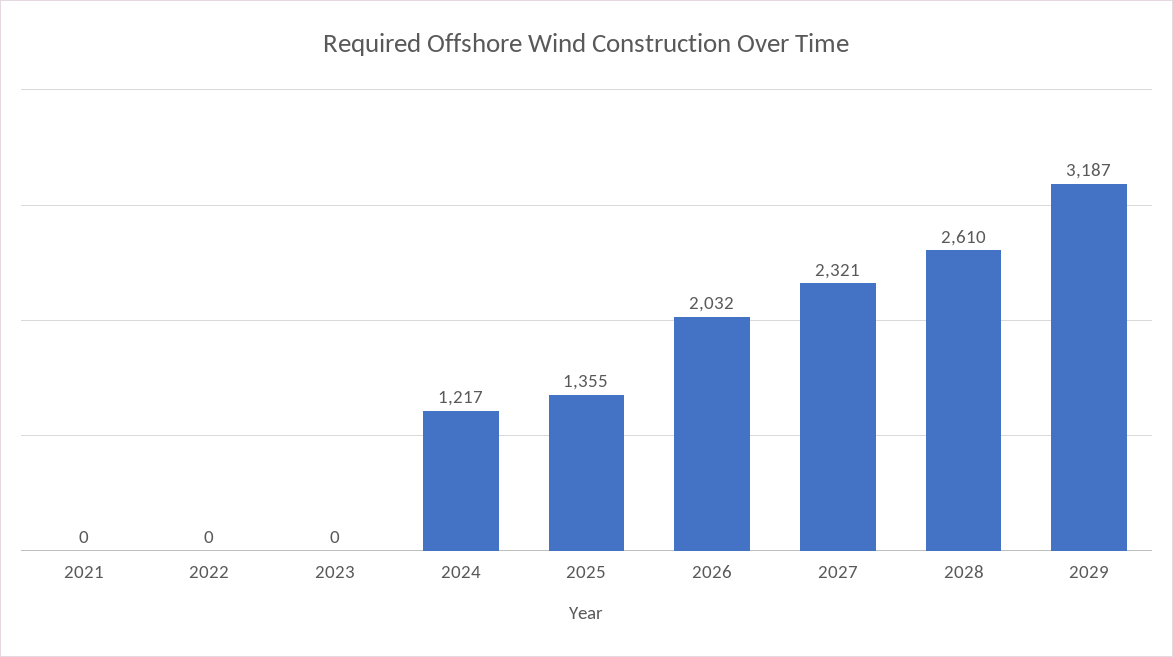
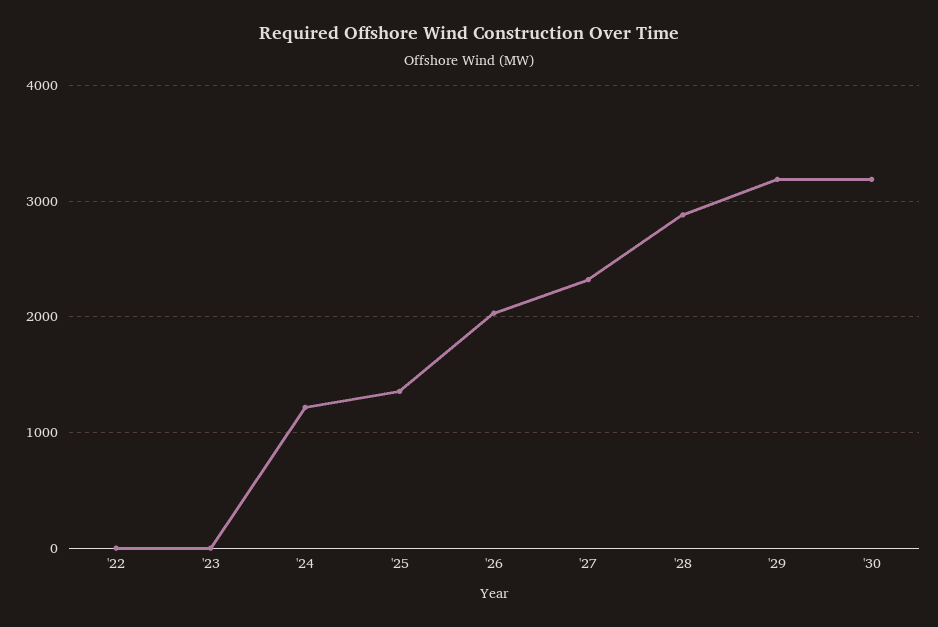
2021: 0 -> none
2028: 2610 -> 2900
'30: none -> 3200

